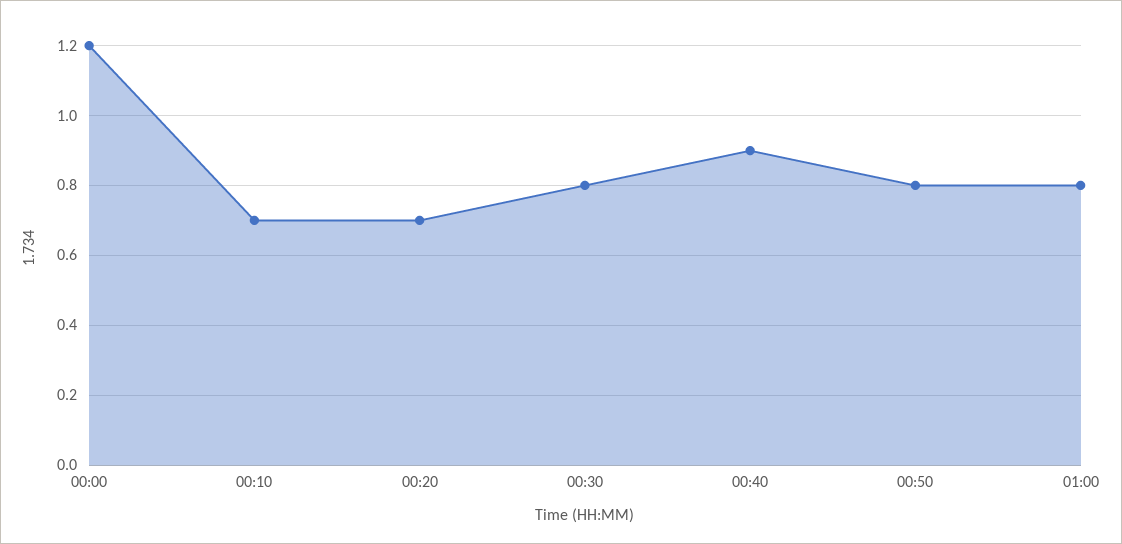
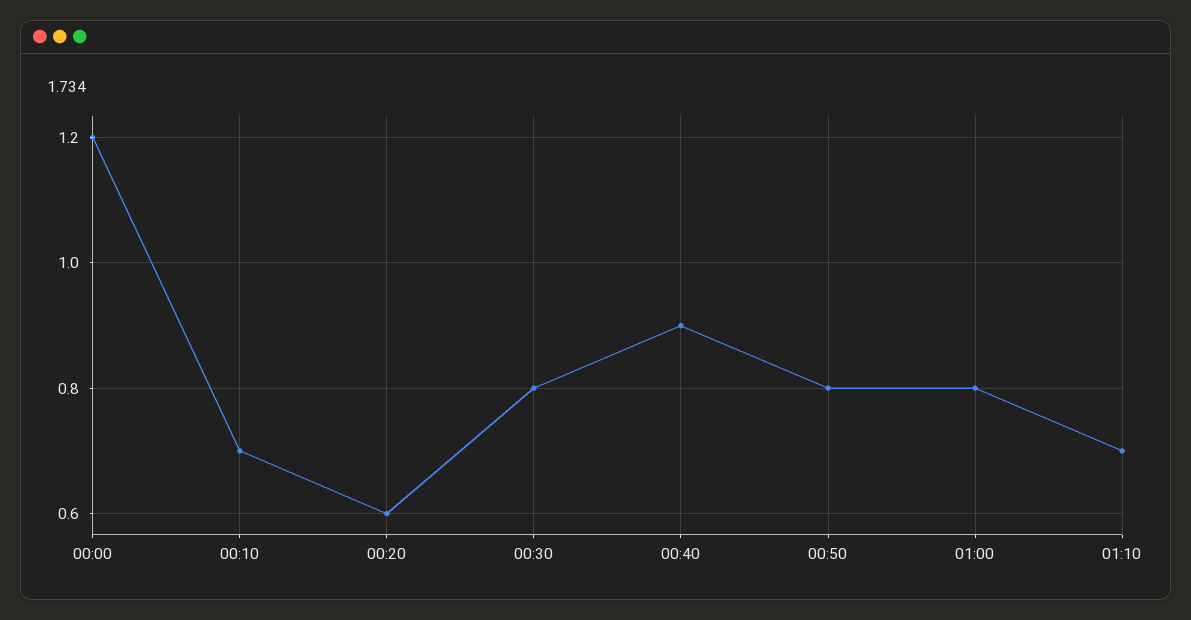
00:20: 0.7 -> 0.6
01:10: none -> 0.7

